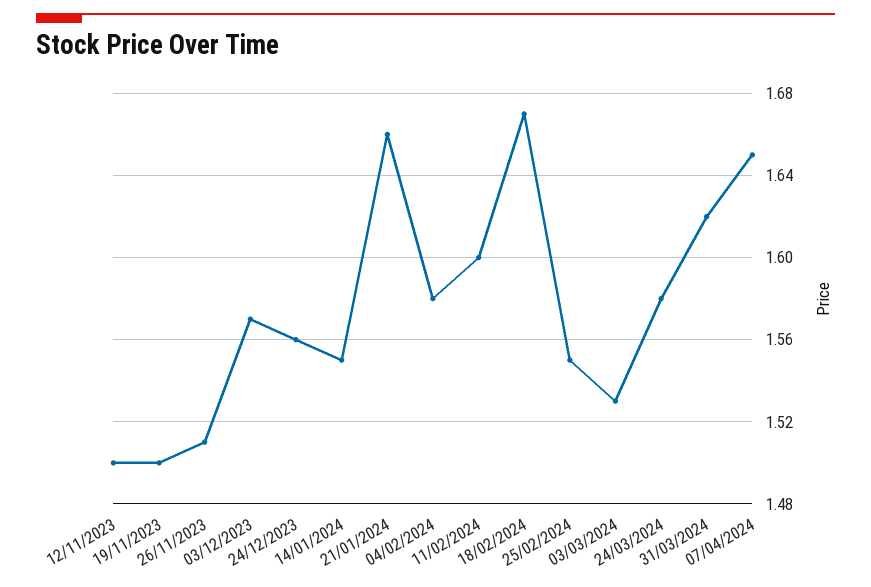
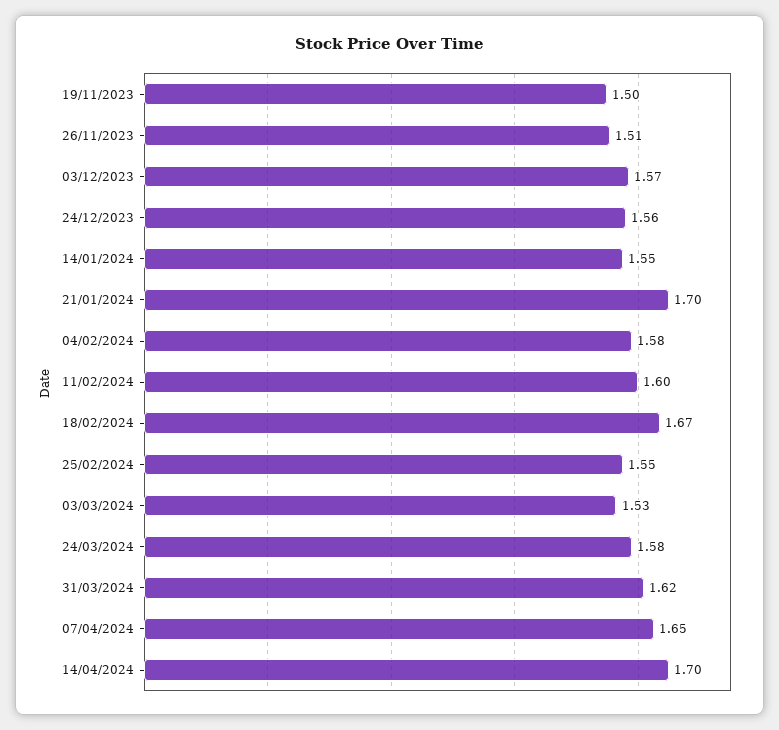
12/11/2023: 1.5 -> none
21/01/2024: 1.66 -> 1.7
14/04/2024: none -> 1.7

